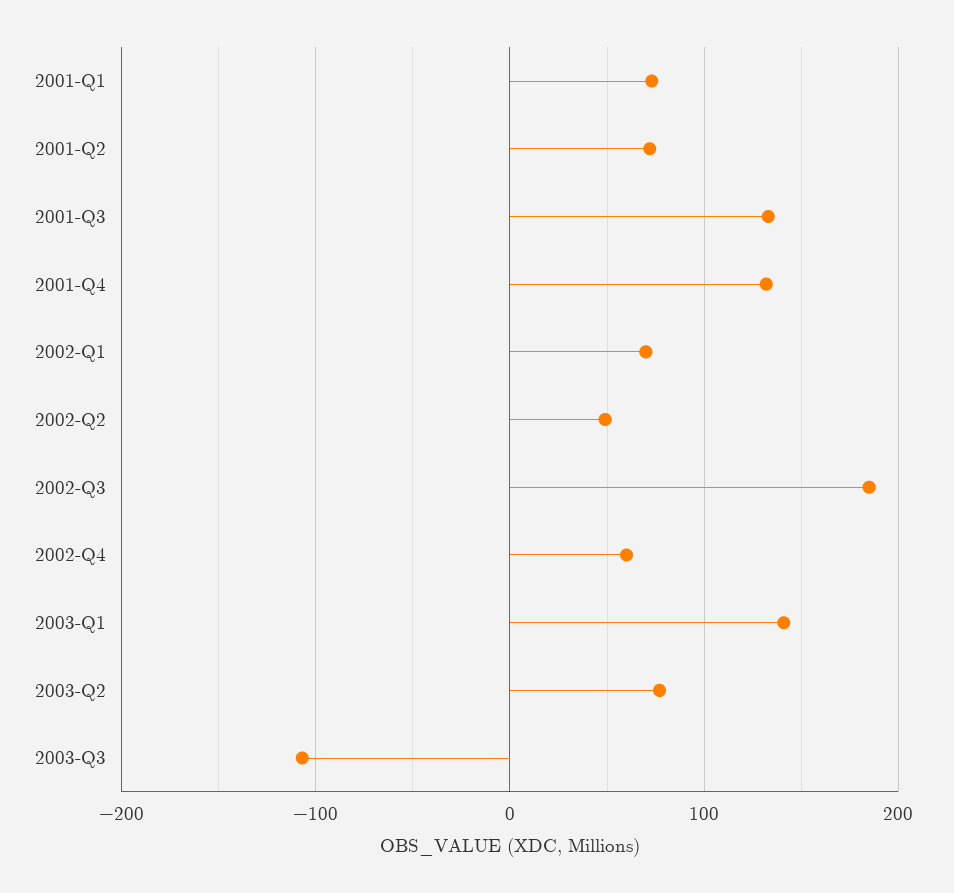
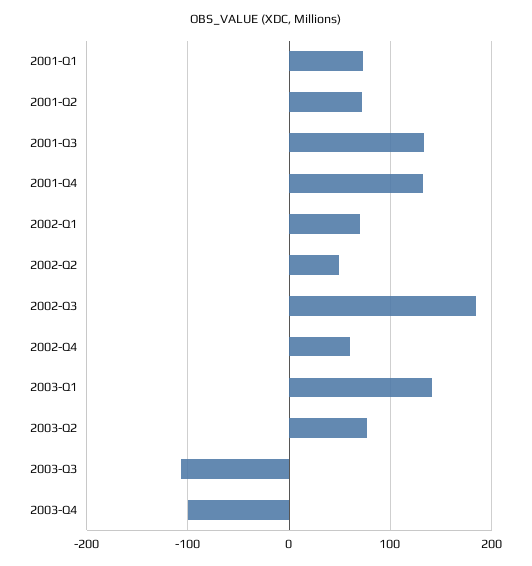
2003-Q4: none -> -100

